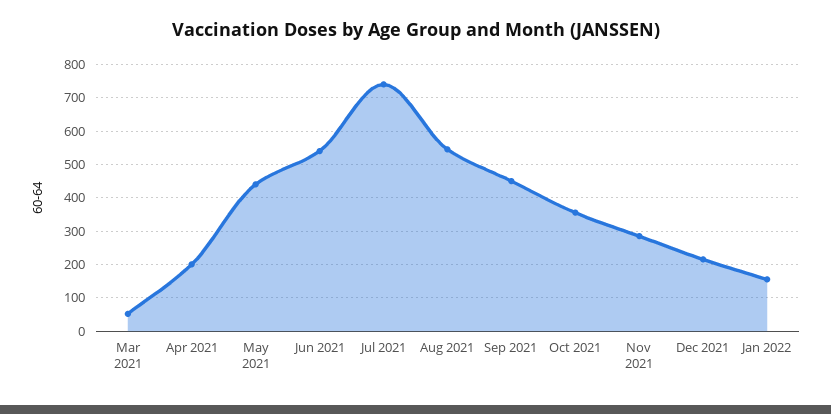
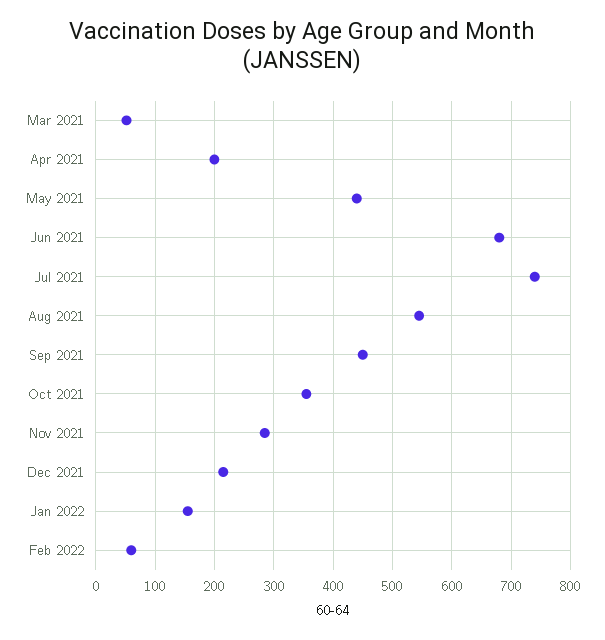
Jun 2021: 540 -> 680
Feb 2022: none -> 60

